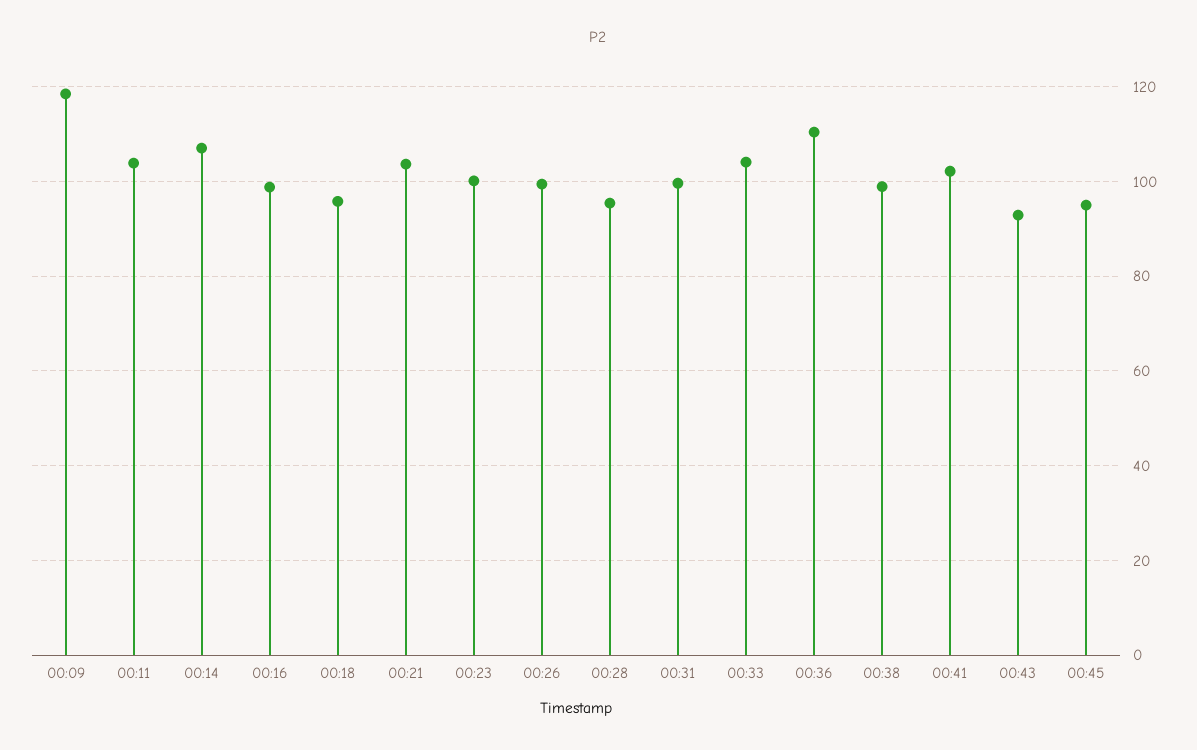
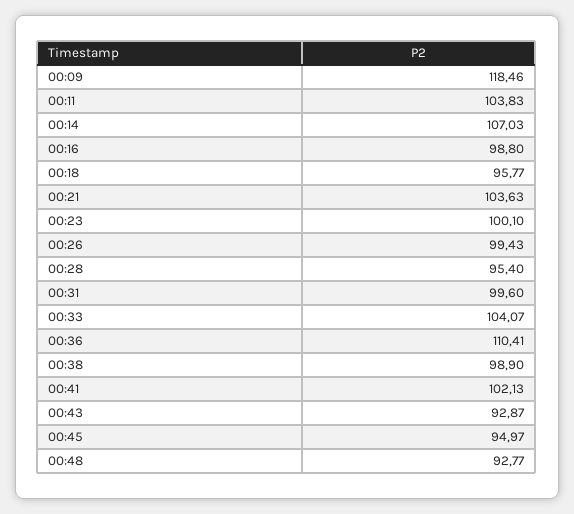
00:48: none -> 92.77

